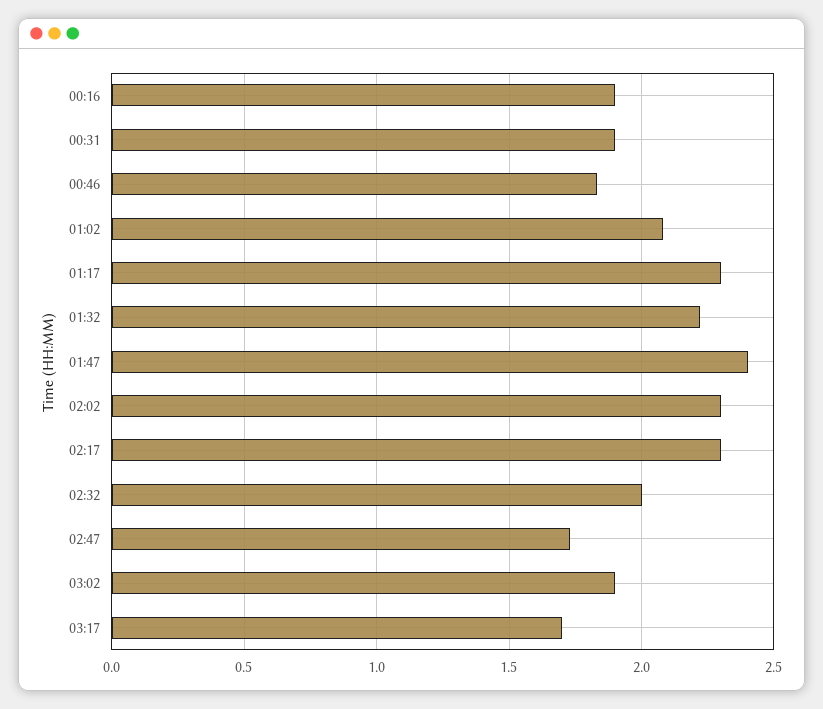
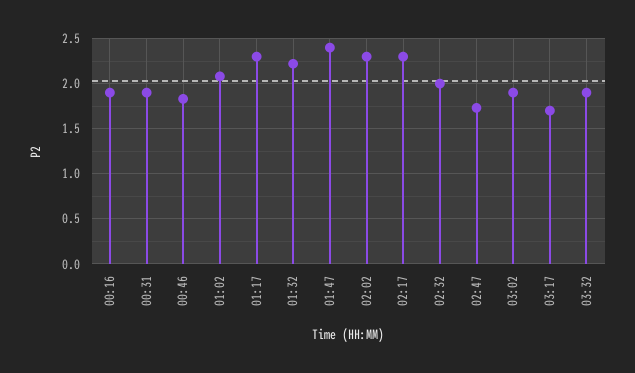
03:32: none -> 1.9

